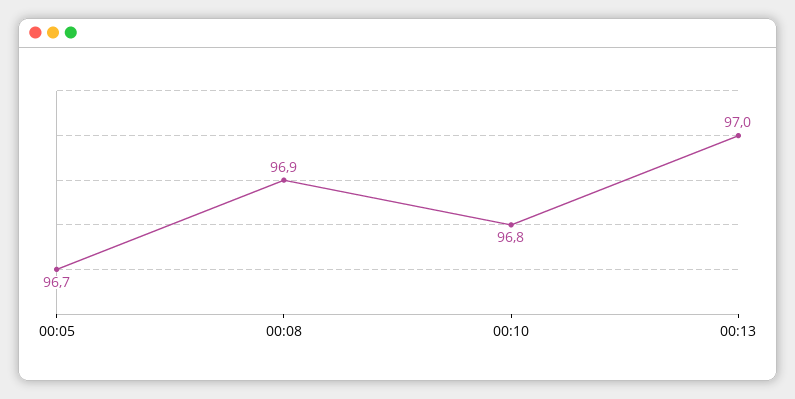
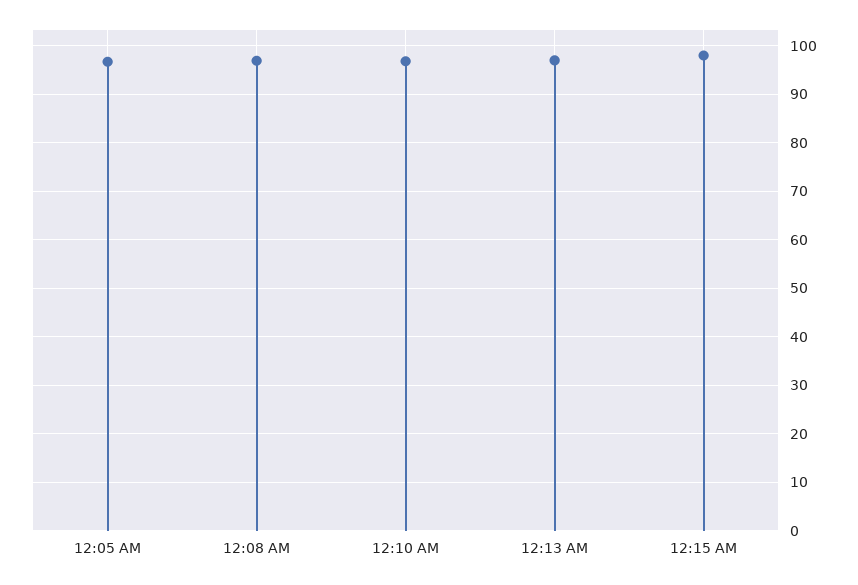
12:15 AM: none -> 98

